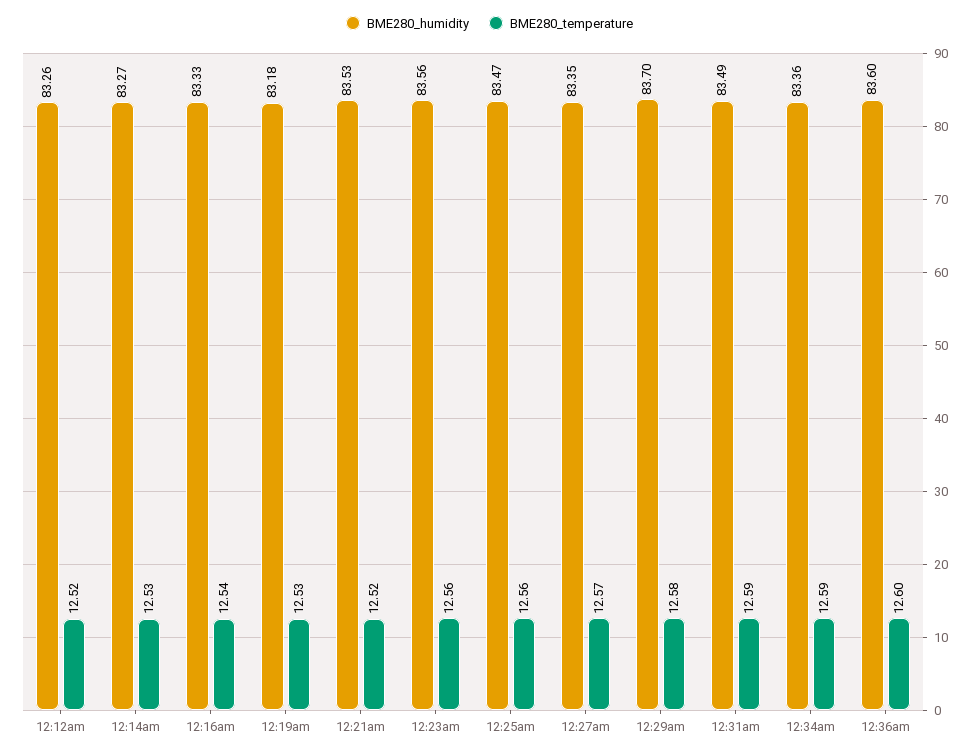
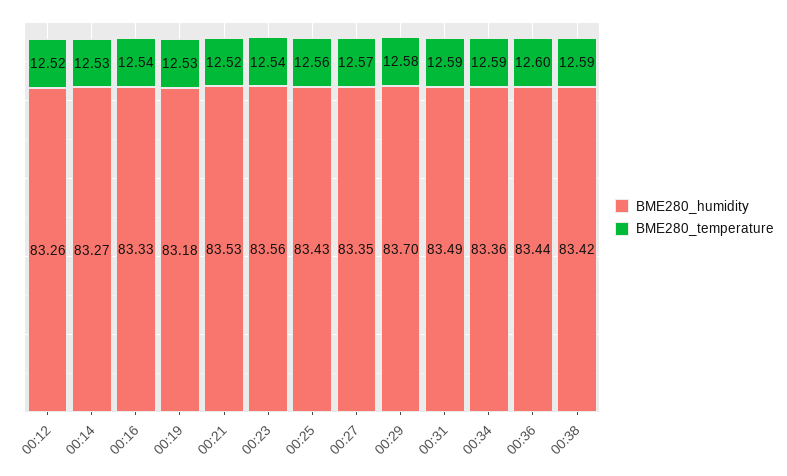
BME280_temperature, 12:23am: 12.56 -> 12.54
BME280_humidity, 12:25am: 83.47 -> 83.43
BME280_humidity, 12:36am: 83.6 -> 83.44
BME280_humidity, 00:38: none -> 83.42
BME280_temperature, 00:38: none -> 12.59

